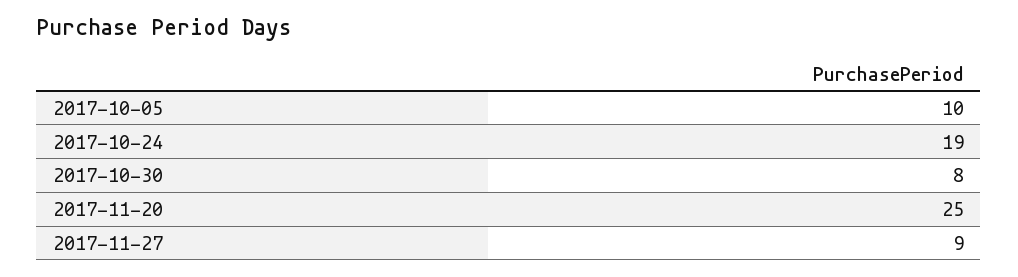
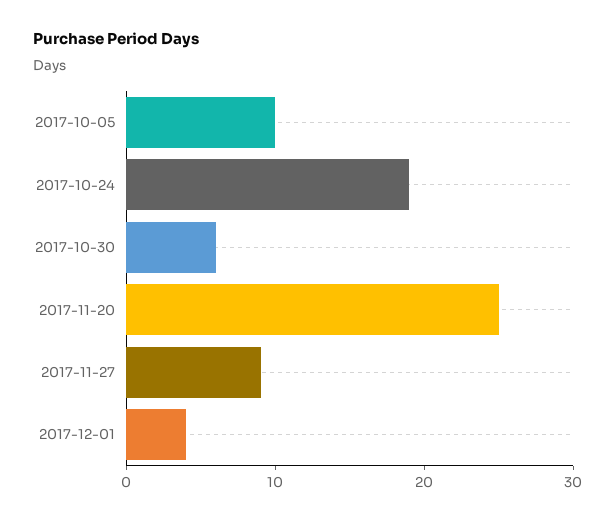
2017-10-30: 8 -> 6
2017-12-01: none -> 4

